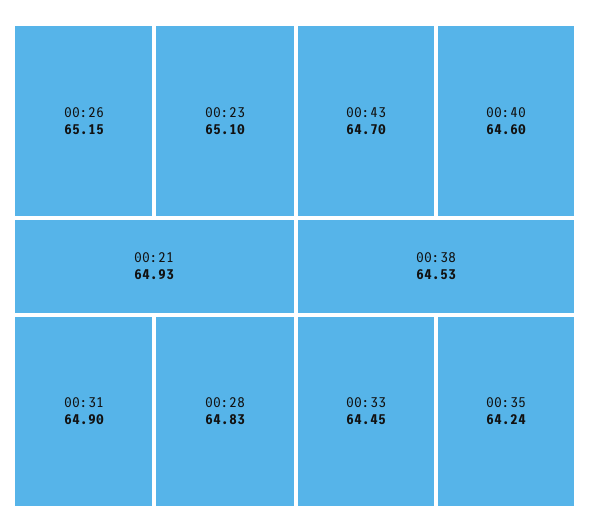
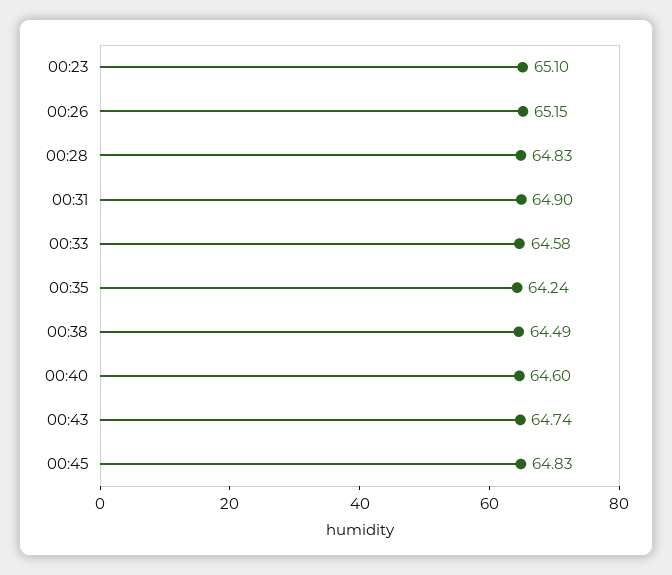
00:21: 64.93 -> none
00:43: 64.7 -> 64.74
00:38: 64.53 -> 64.49
00:33: 64.45 -> 64.58
00:45: none -> 64.83

